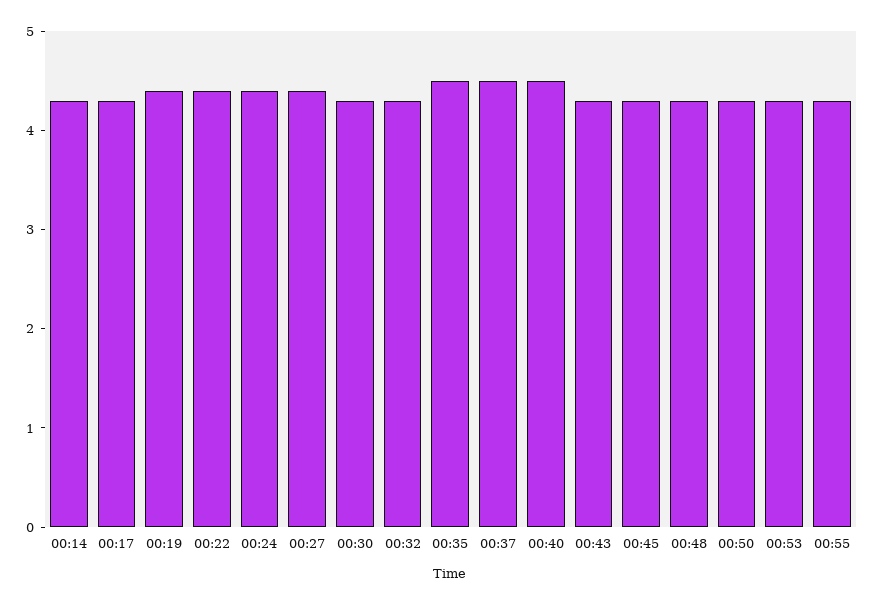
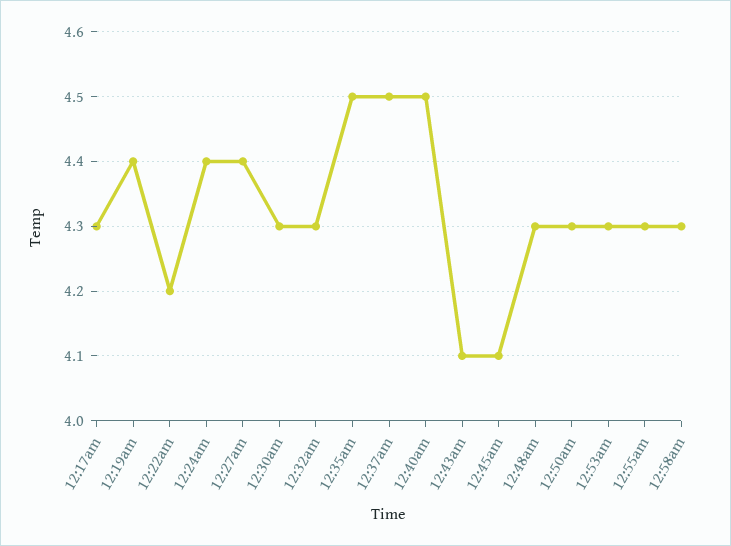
00:14: 4.3 -> none
00:22: 4.4 -> 4.2
00:43: 4.3 -> 4.1
00:45: 4.3 -> 4.1
12:58am: none -> 4.3

